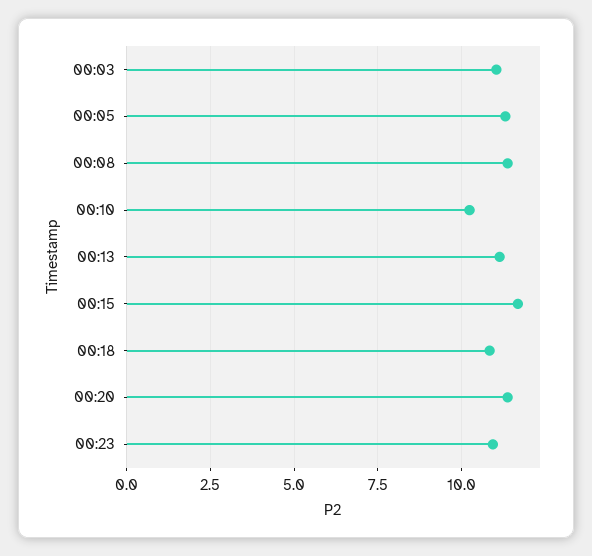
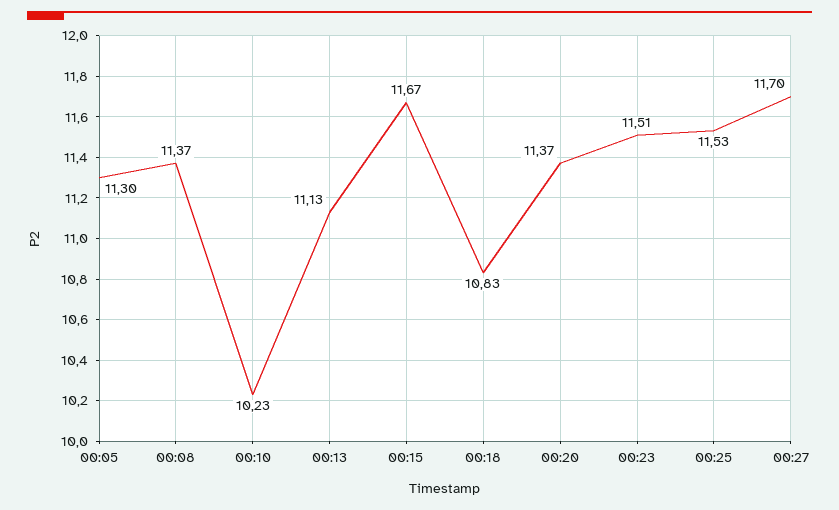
00:03: 11 -> none
00:23: 11 -> 11.51
00:25: none -> 11.53
00:27: none -> 11.7

